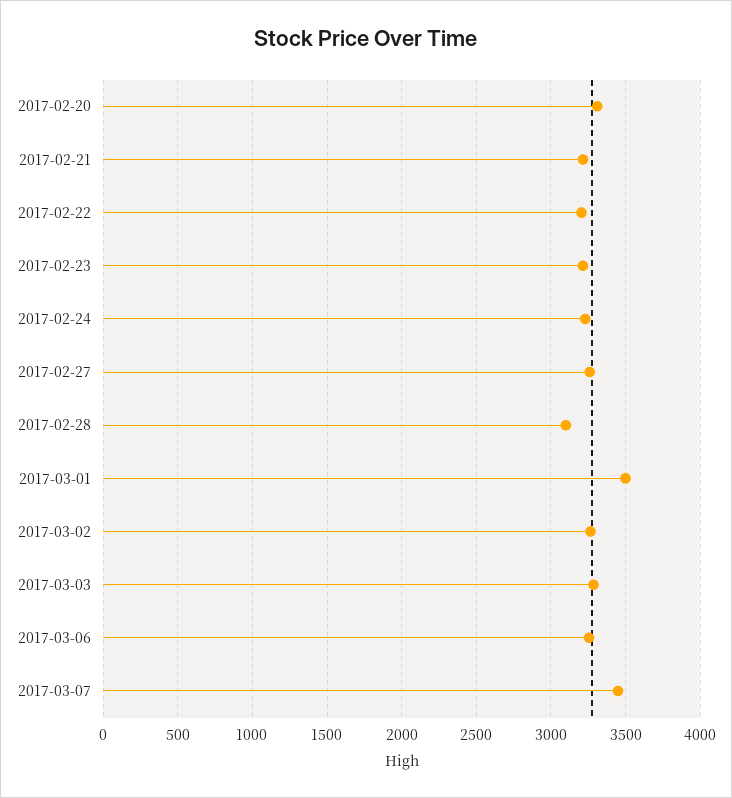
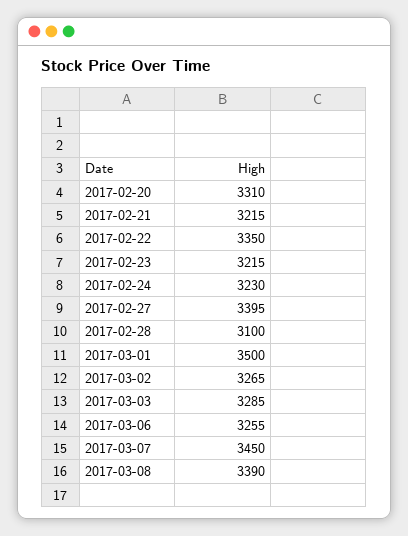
2017-02-22: 3200 -> 3350
2017-02-27: 3250 -> 3395
2017-03-08: none -> 3390

